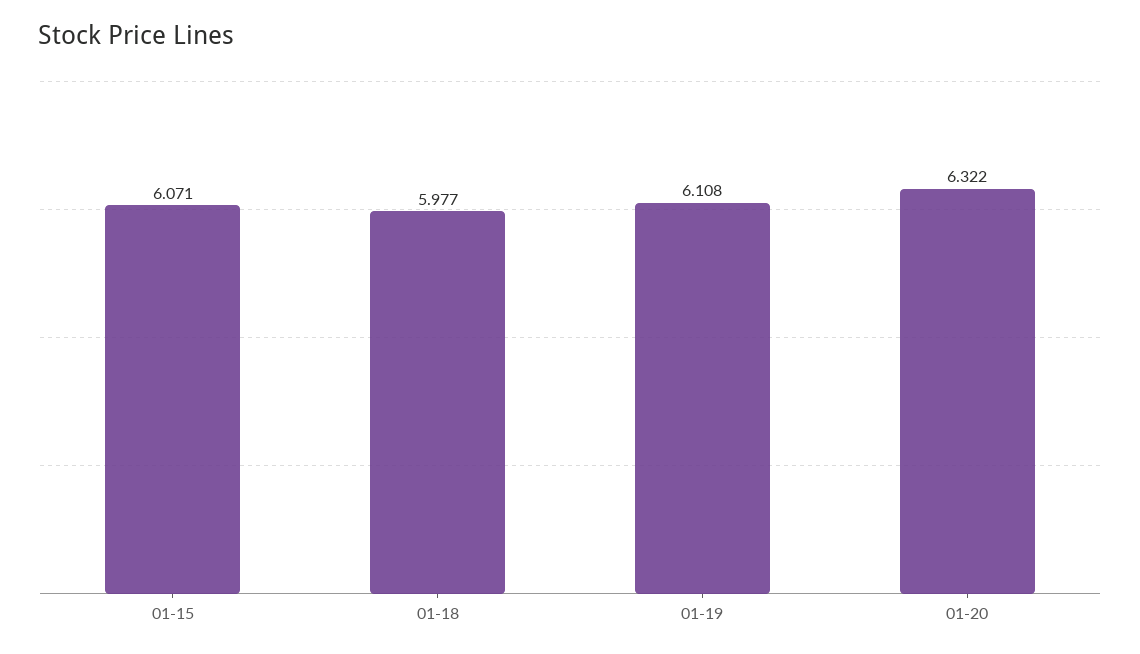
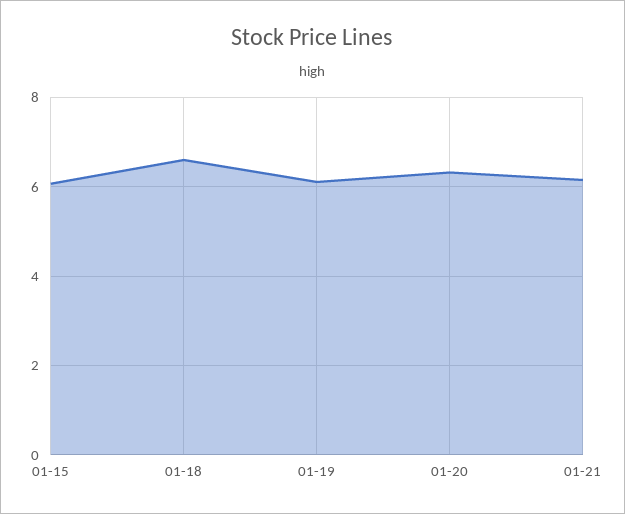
01-18: 5.977 -> 6.6
01-21: none -> 6.2

